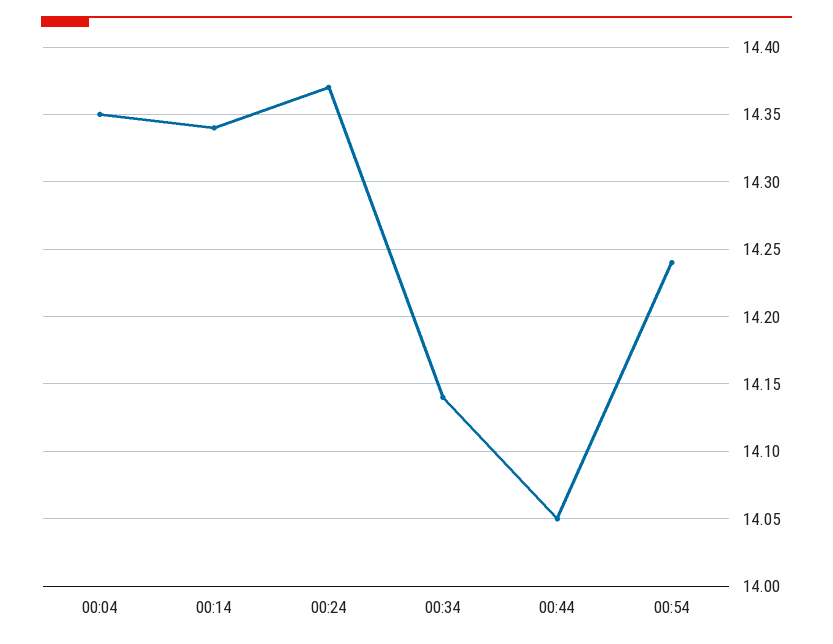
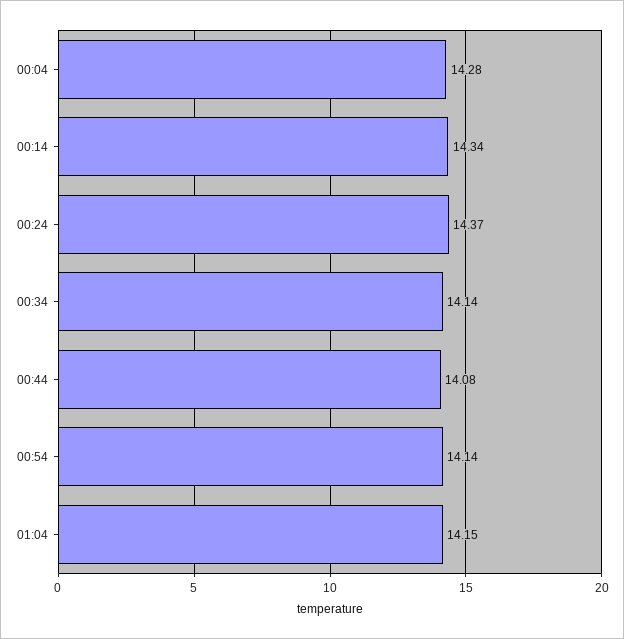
00:04: 14.35 -> 14.28
00:44: 14.05 -> 14.08
00:54: 14.24 -> 14.14
01:04: none -> 14.15

